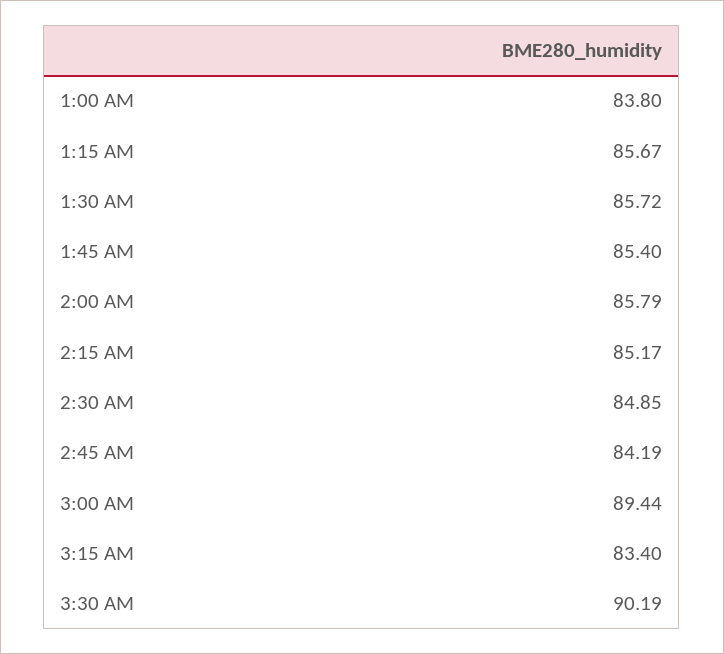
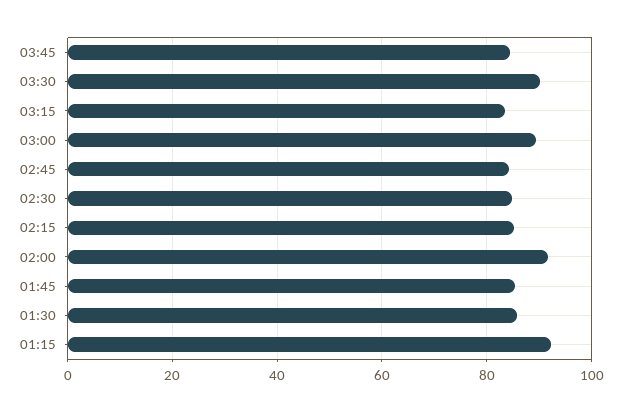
1:00 AM: 83.8 -> none
1:15 AM: 85.67 -> 92
2:00 AM: 85.79 -> 92
03:45: none -> 84

